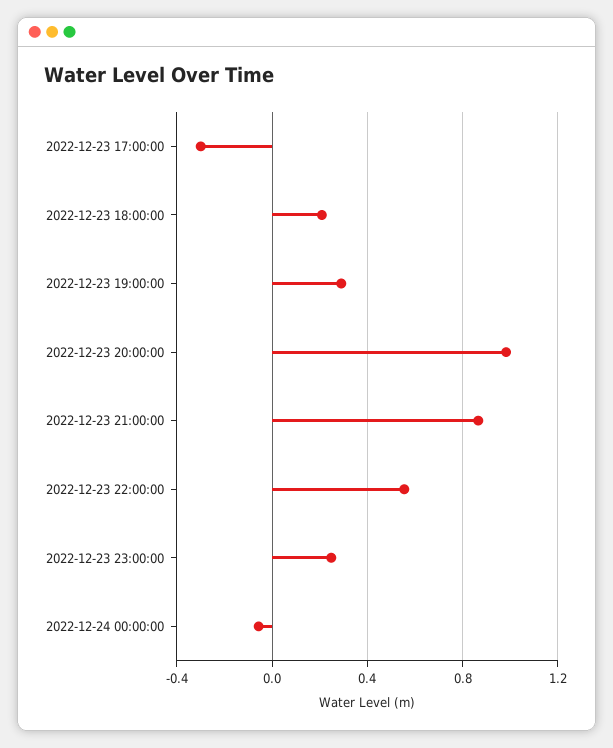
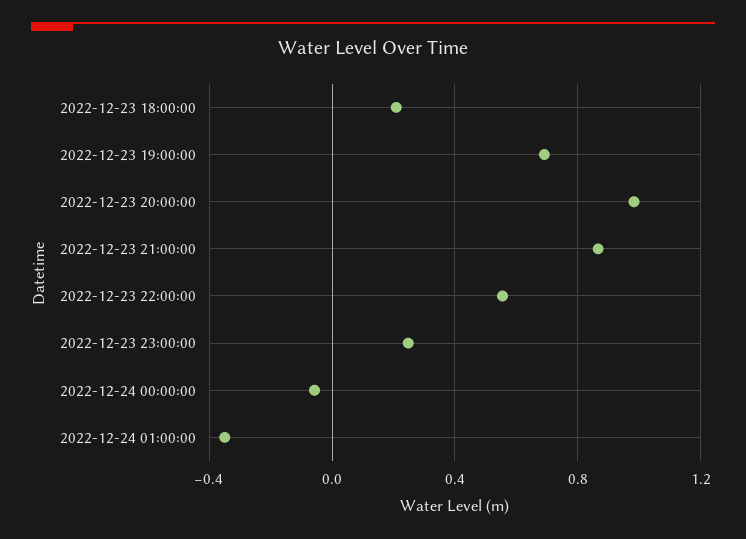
2022-12-23 17:00:00: -0.3 -> none
2022-12-23 19:00:00: 0.3 -> 0.7
2022-12-24 01:00:00: none -> -0.35

